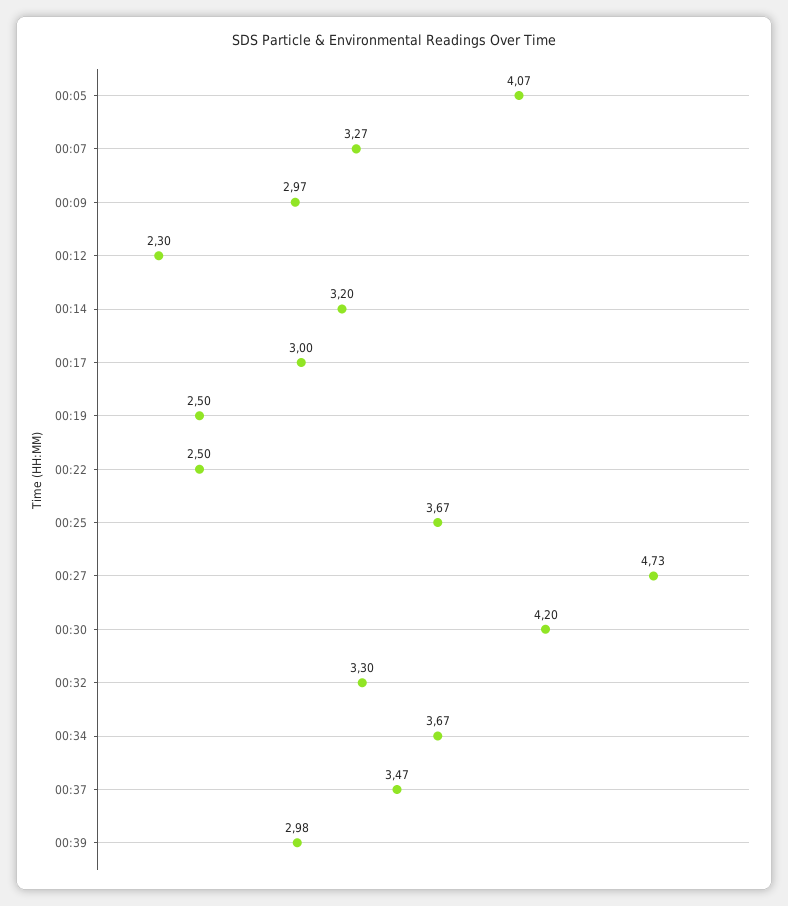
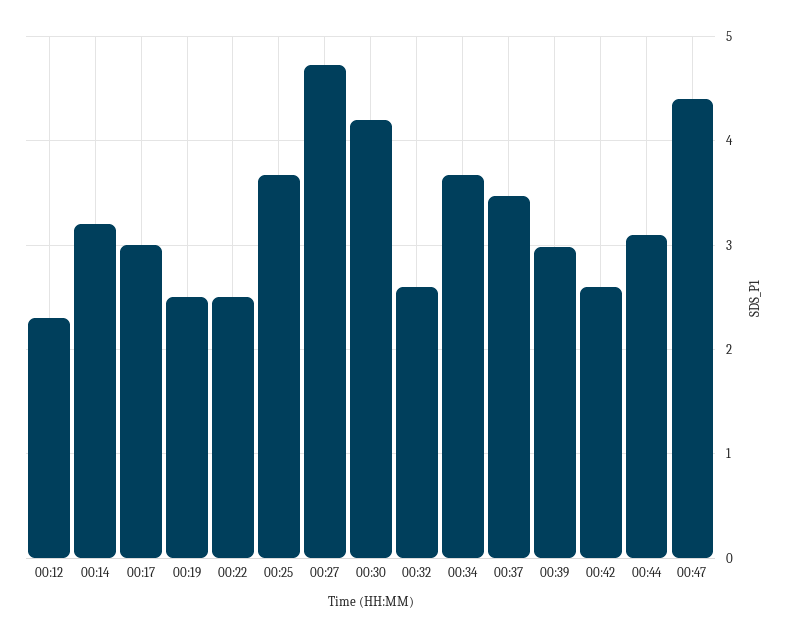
00:05: 4.07 -> none
00:07: 3.27 -> none
00:09: 2.97 -> none
00:32: 3.3 -> 2.6
00:42: none -> 2.6
00:44: none -> 3.1
00:47: none -> 4.4

